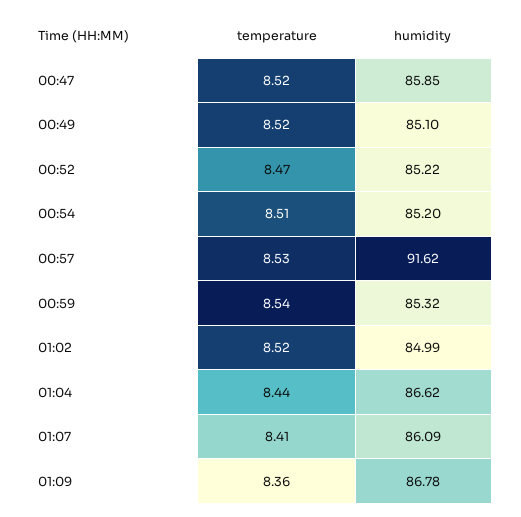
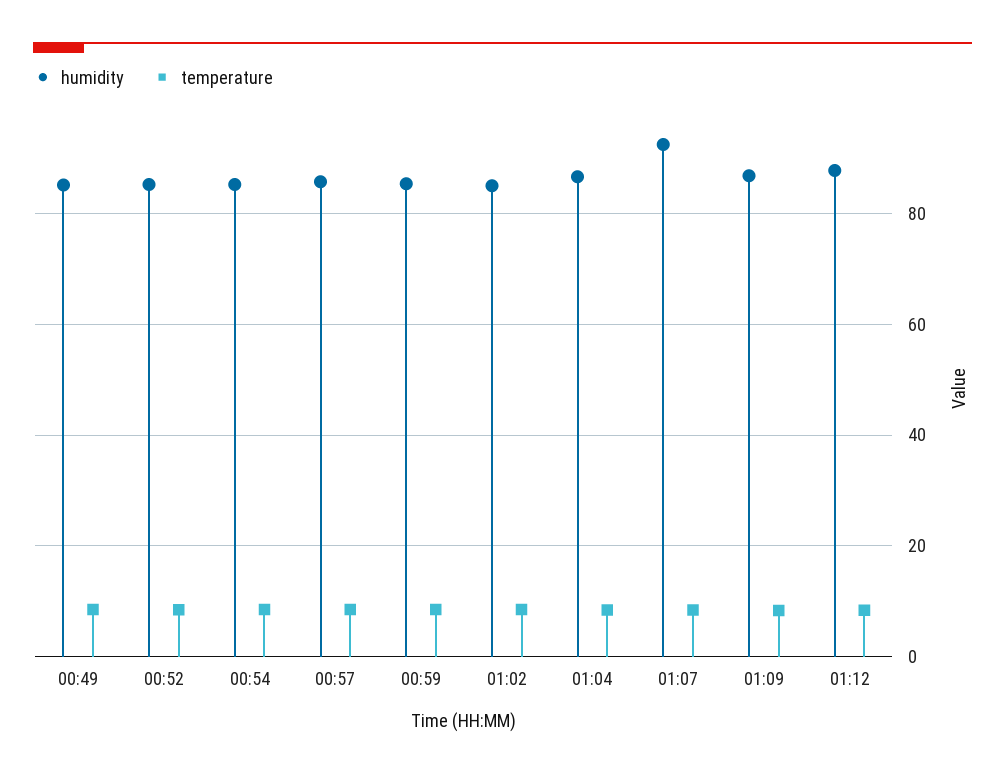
temperature, 00:47: 8.52 -> none
humidity, 00:47: 85.85 -> none
humidity, 00:57: 91.62 -> 86
humidity, 01:07: 86.09 -> 92
humidity, 01:12: none -> 88
temperature, 01:12: none -> 8

